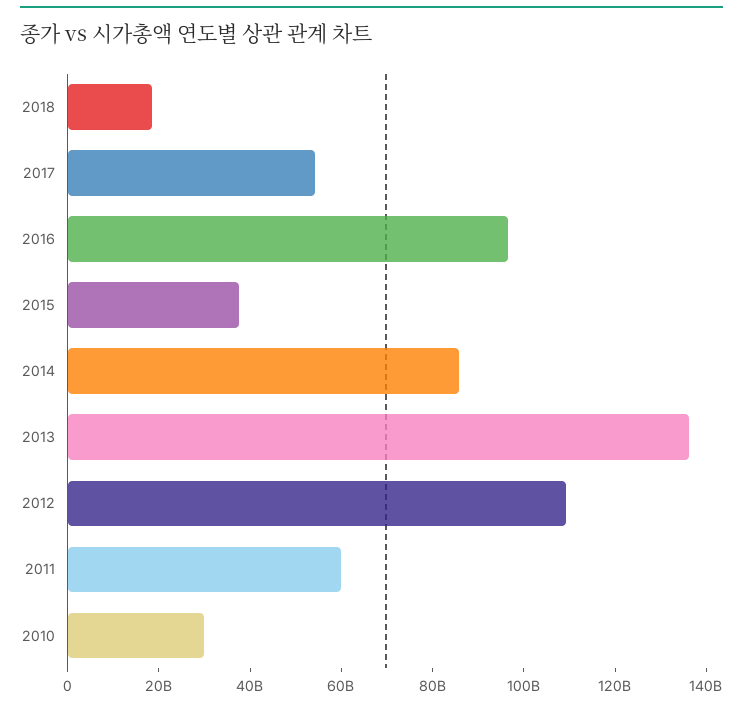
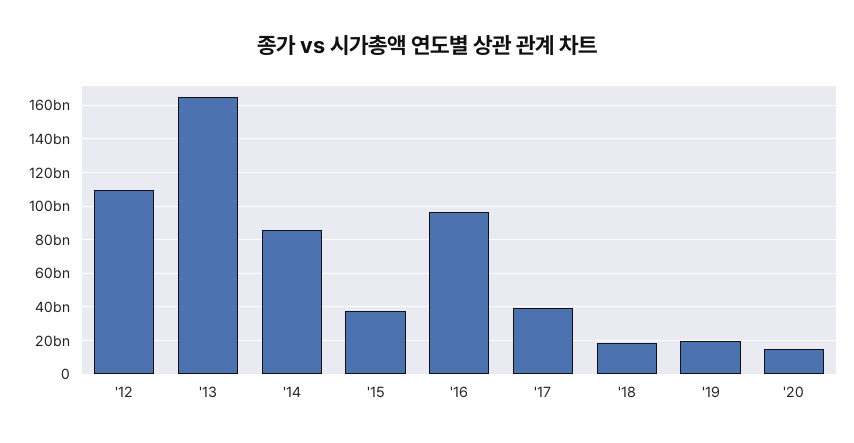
2017: 55000000000 -> 40000000000
2013: 135000000000 -> 165000000000
2011: 60000000000 -> none
2010: 30000000000 -> none
'19: none -> 20000000000
'20: none -> 15000000000

